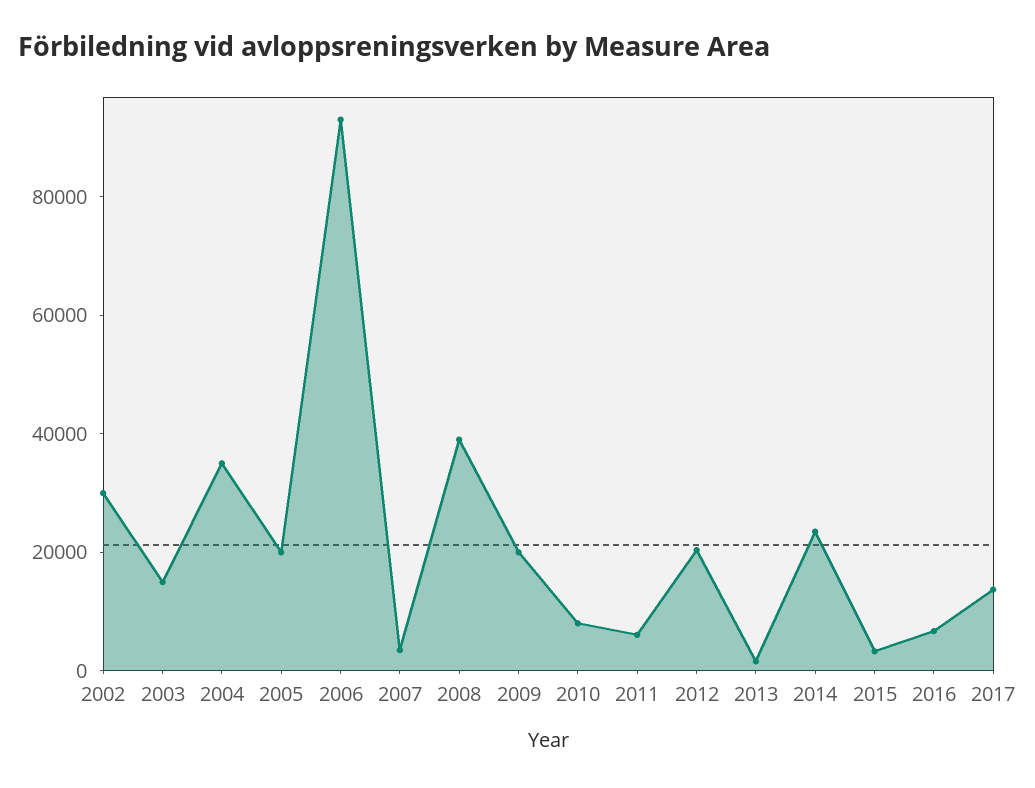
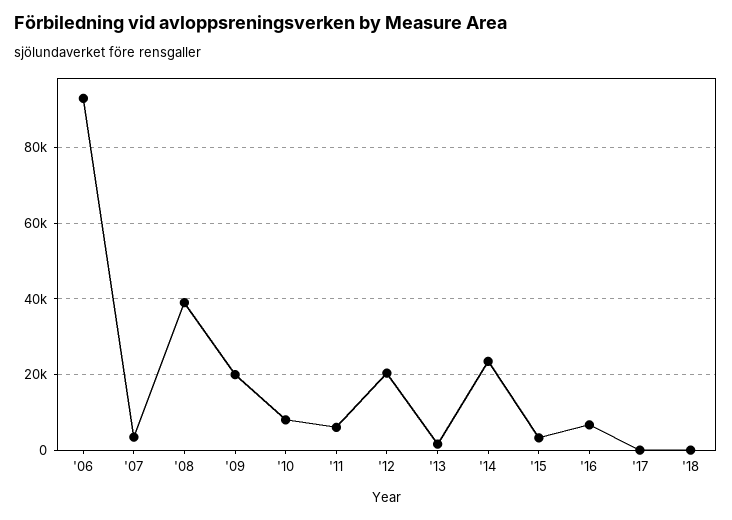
2002: 30000 -> none
2003: 15000 -> none
2004: 35000 -> none
2005: 20000 -> none
2017: 15000 -> 0
'18: none -> 0

